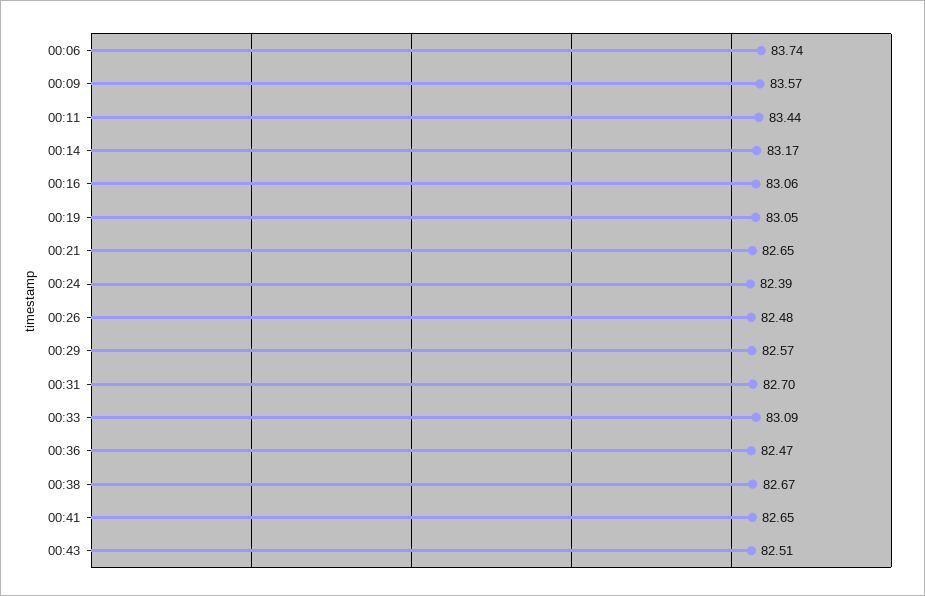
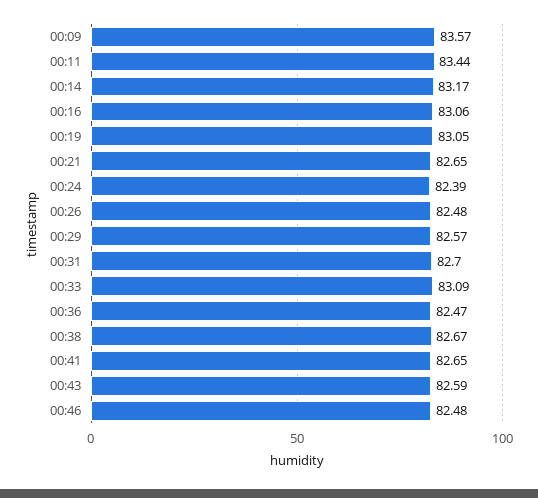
00:06: 83.74 -> none
00:43: 82.51 -> 82.59
00:46: none -> 82.48

